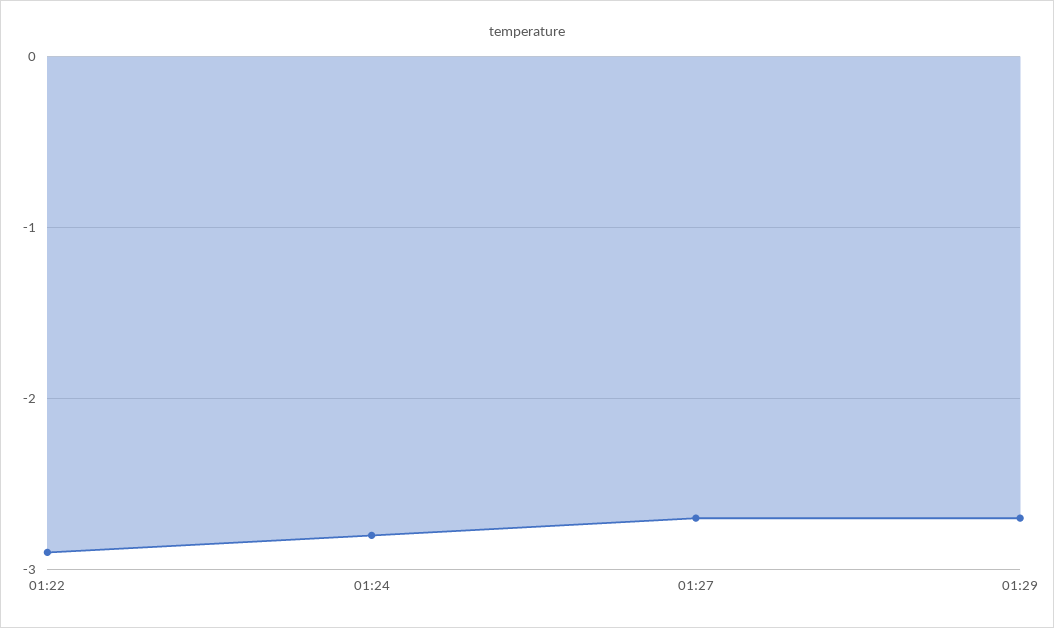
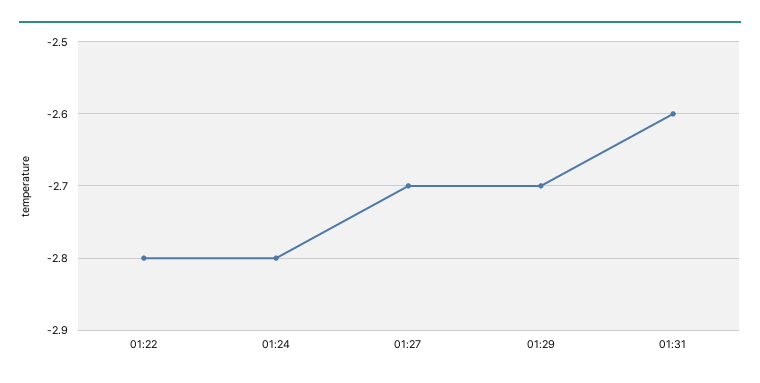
01:22: -2.9 -> -2.8
01:31: none -> -2.6

